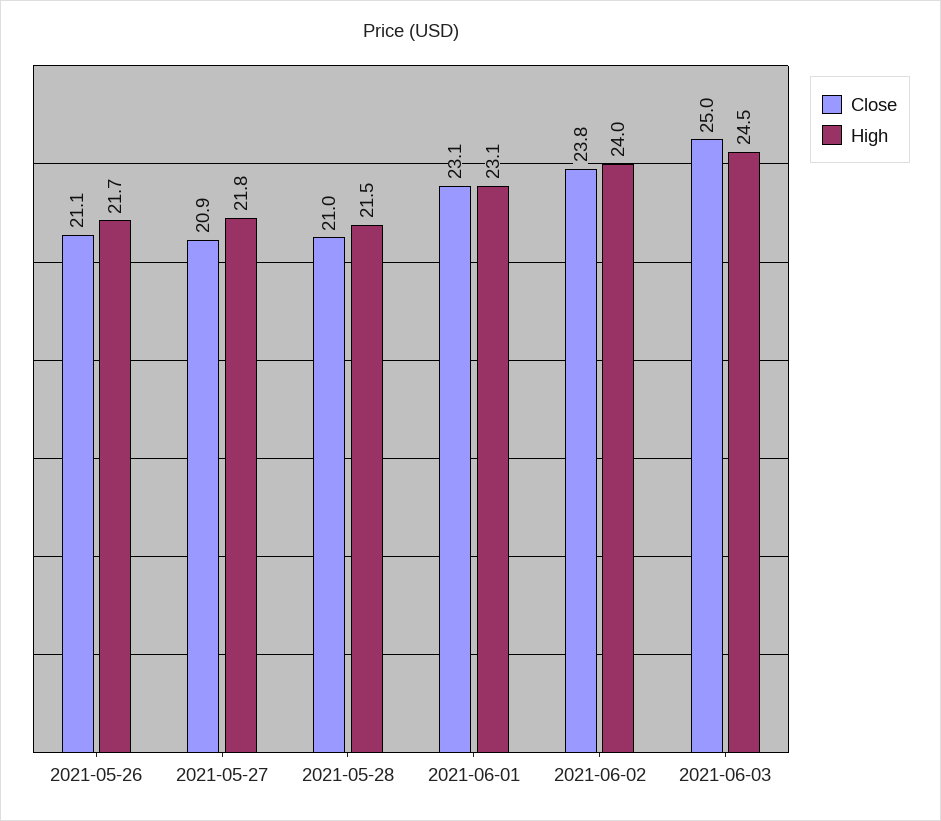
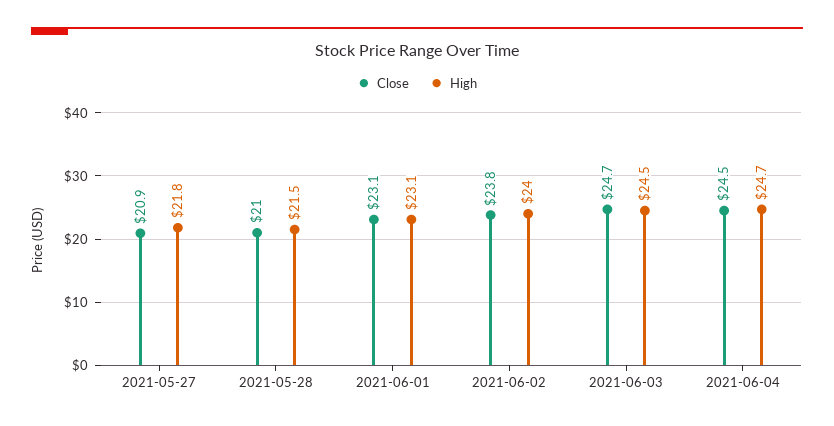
Close, 2021-05-26: 21.1 -> none
High, 2021-05-26: 21.7 -> none
Close, 2021-06-03: 25 -> 24.7
Close, 2021-06-04: none -> 24.5
High, 2021-06-04: none -> 24.7

